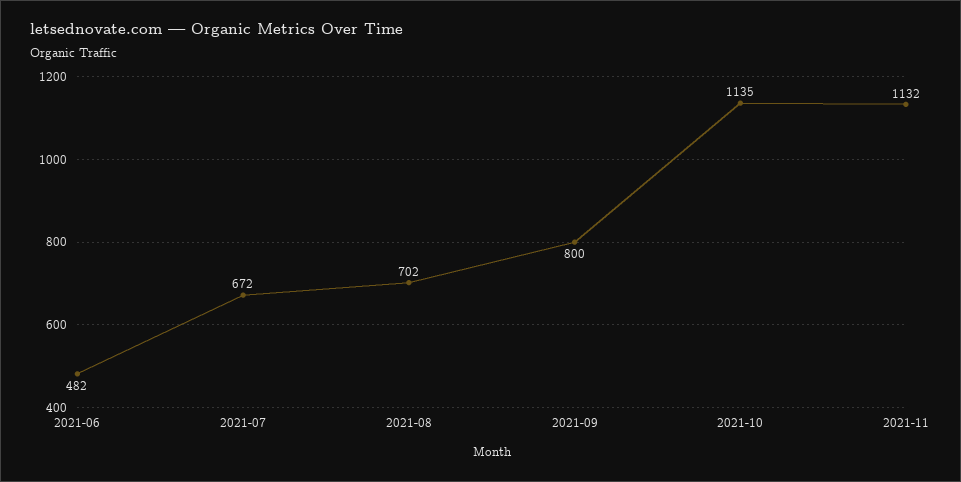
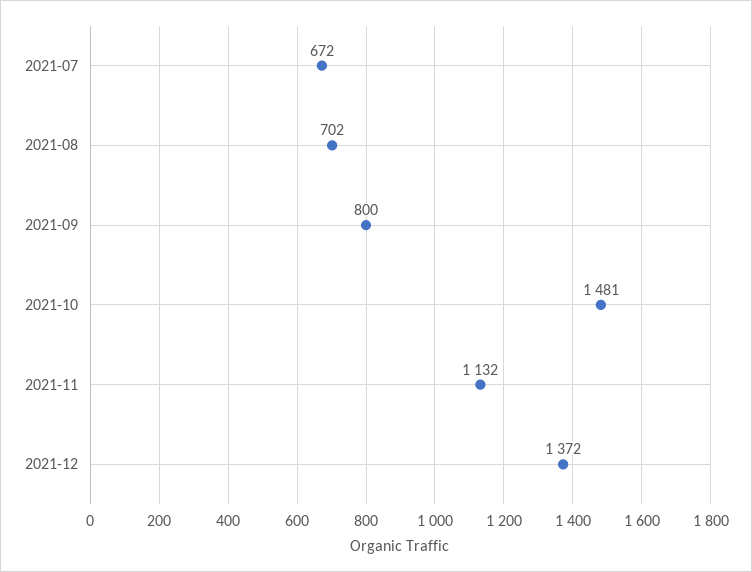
2021-06: 482 -> none
2021-10: 1135 -> 1481
2021-12: none -> 1372

